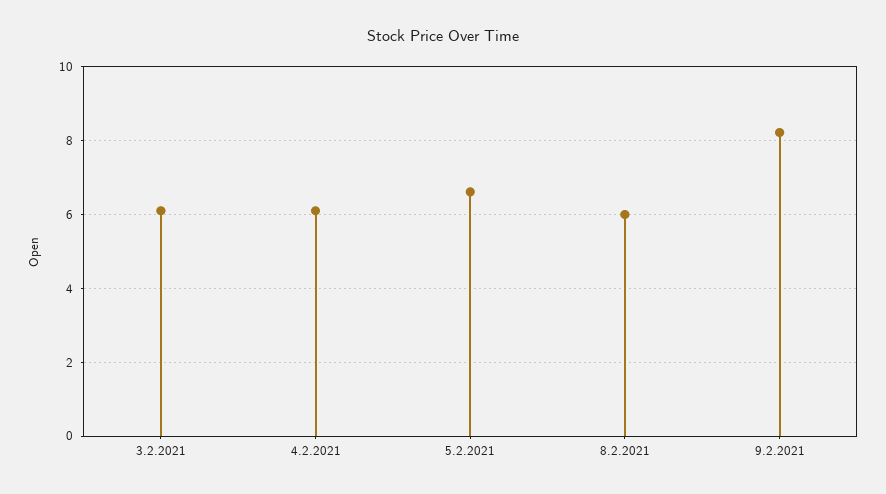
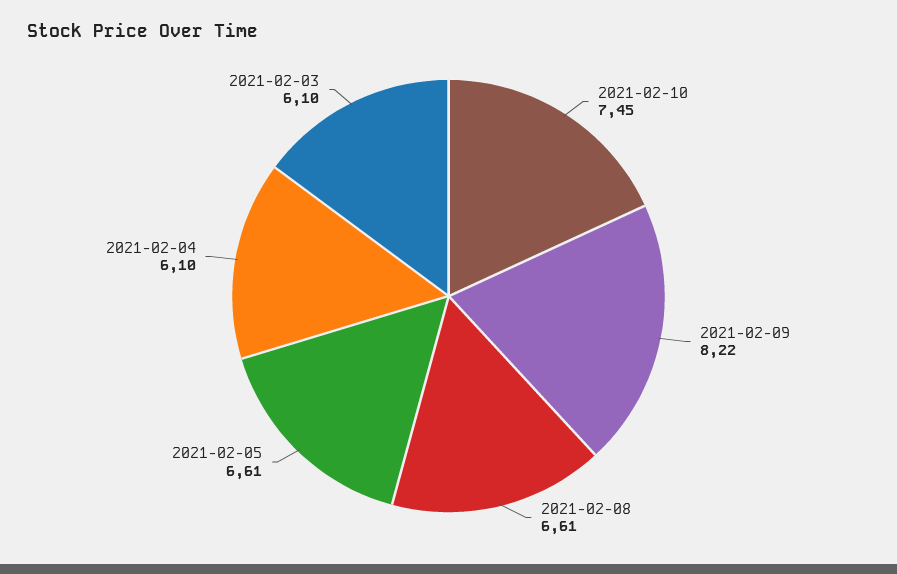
8.2.2021: 6 -> 6.61
2021-02-10: none -> 7.45

